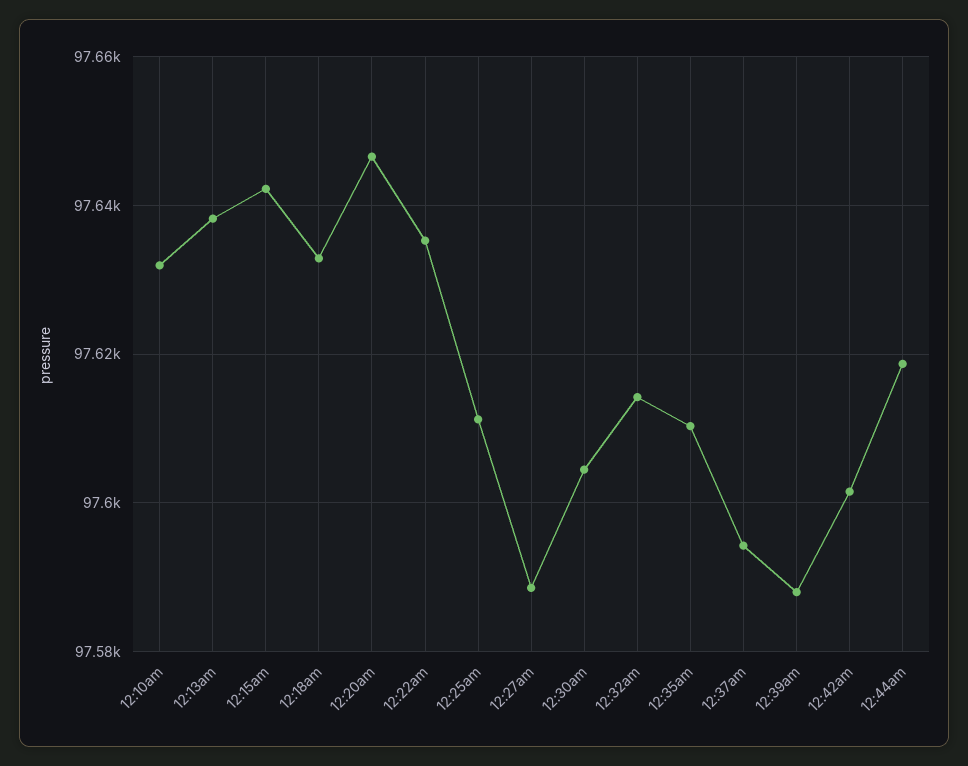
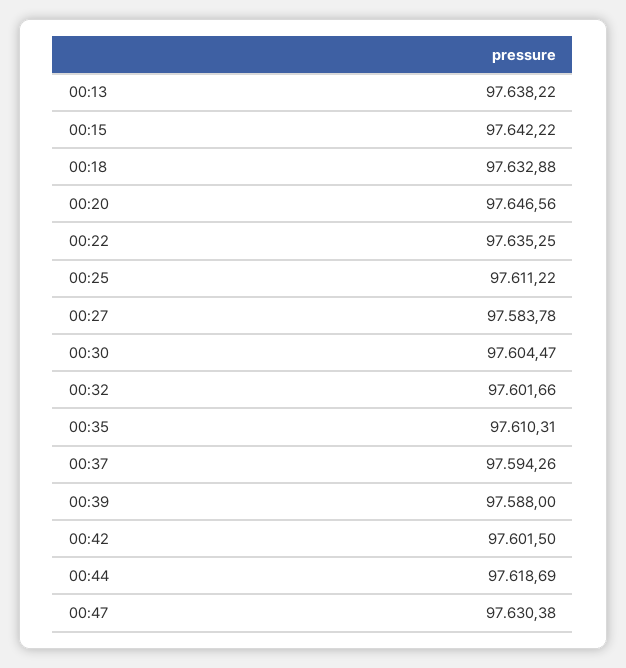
12:10am: 97632 -> none
12:27am: 97588 -> 97583.78
12:32am: 97614 -> 97601.66
00:47: none -> 97630.38

